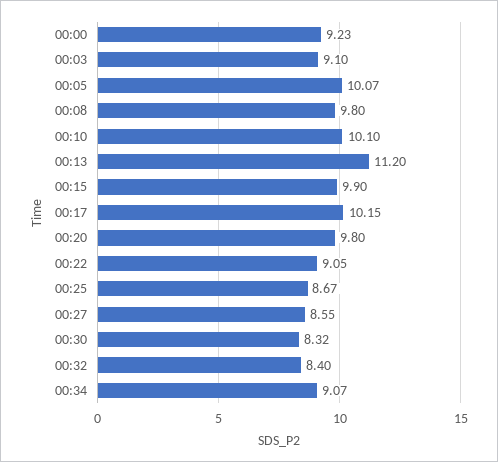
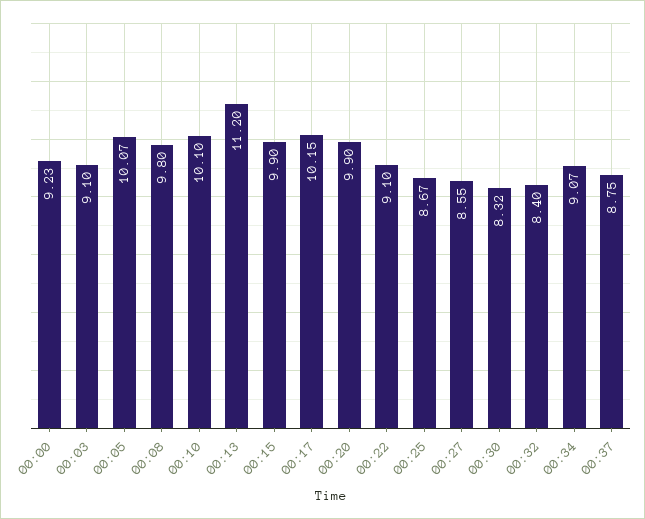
00:20: 9.8 -> 9.9
00:22: 9.05 -> 9.1
00:37: none -> 8.75

